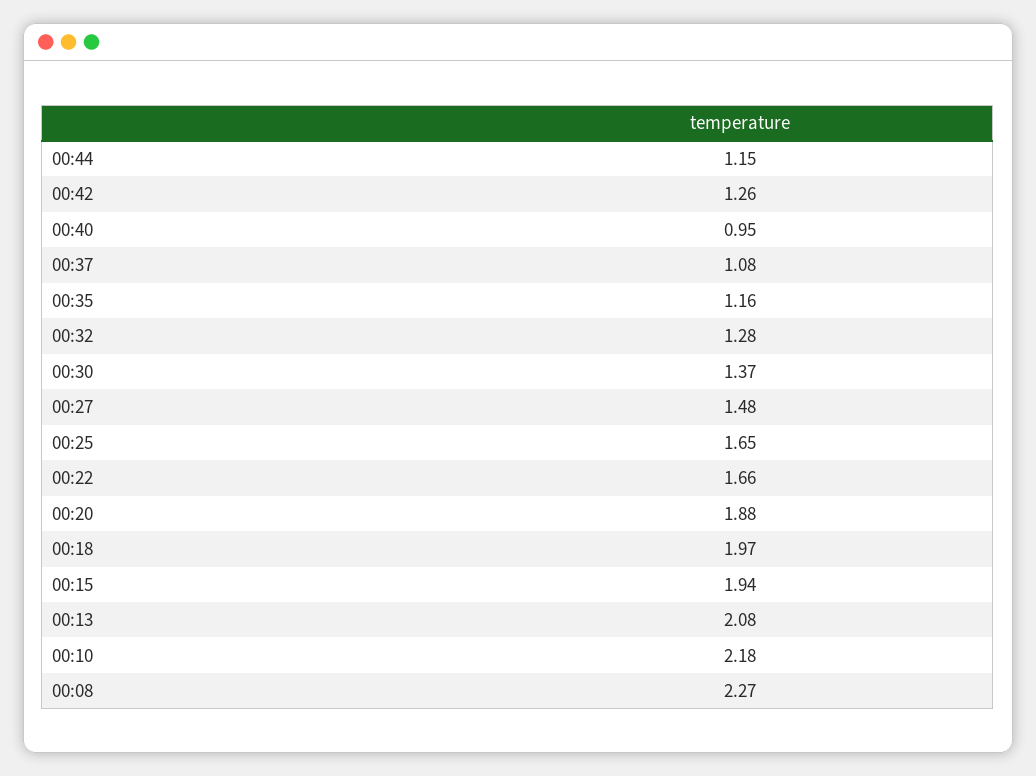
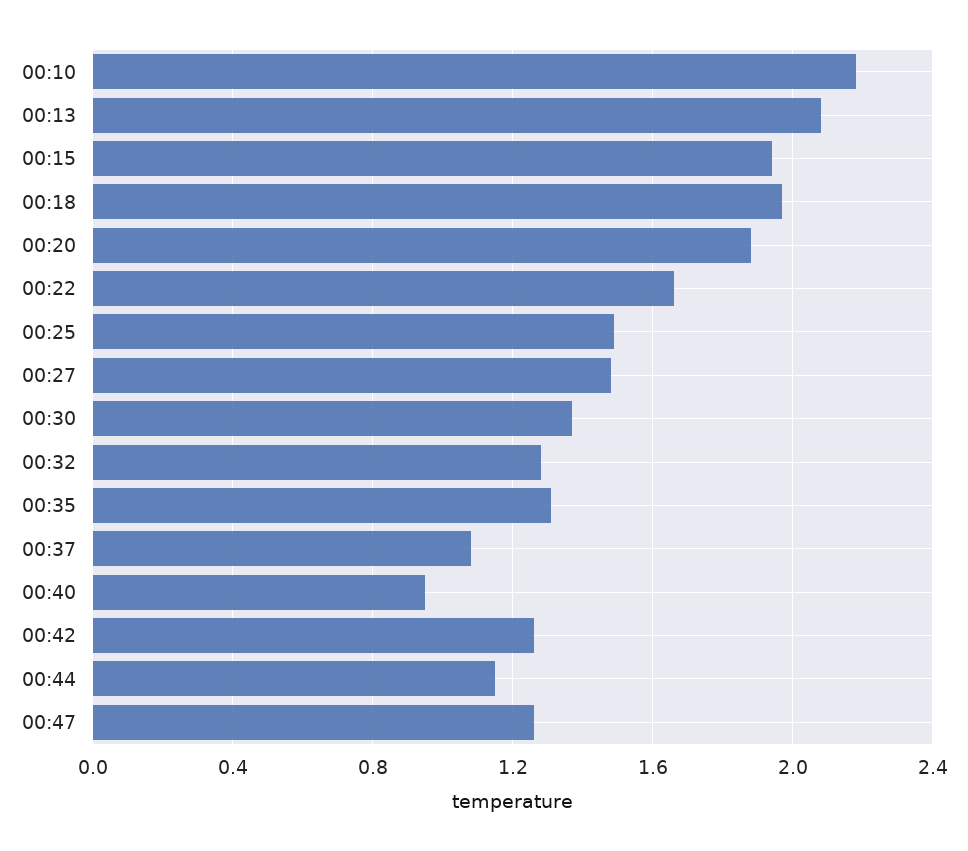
00:35: 1.16 -> 1.3
00:25: 1.65 -> 1.5
00:08: 2.27 -> none
00:47: none -> 1.25

